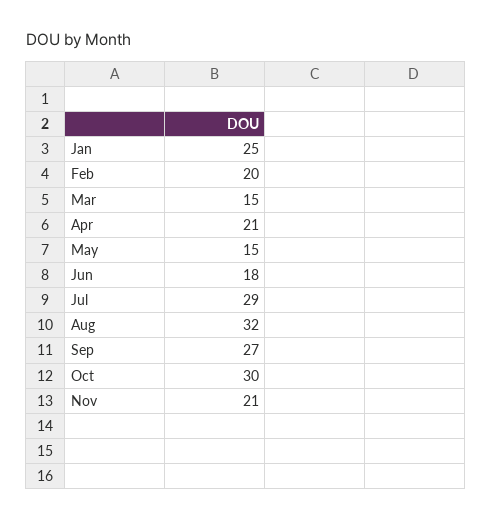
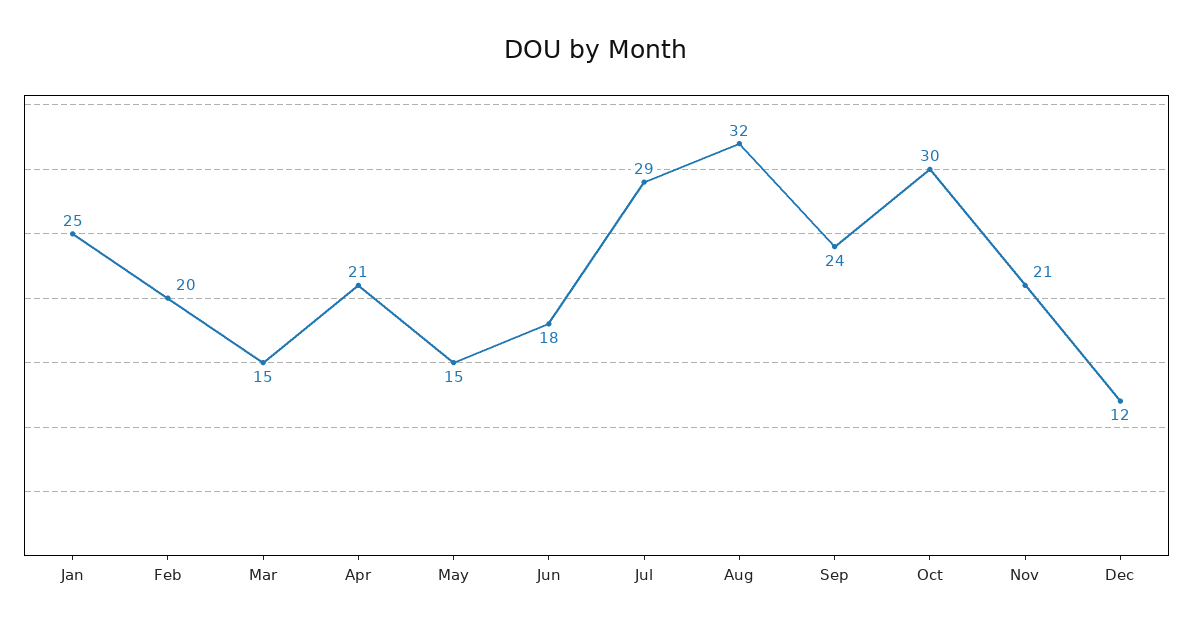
Sep: 27 -> 24
Dec: none -> 12

